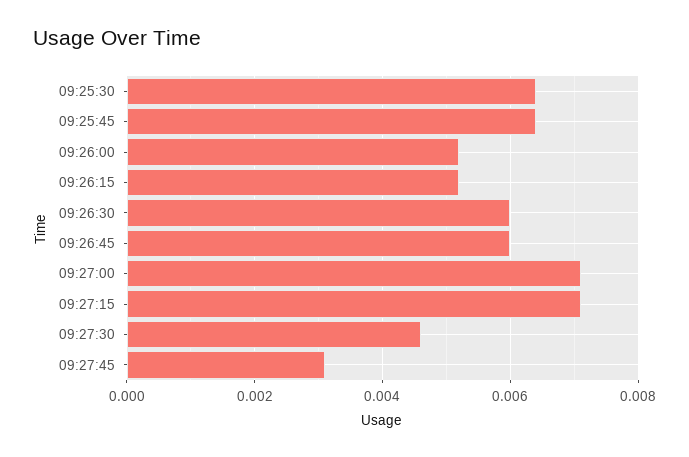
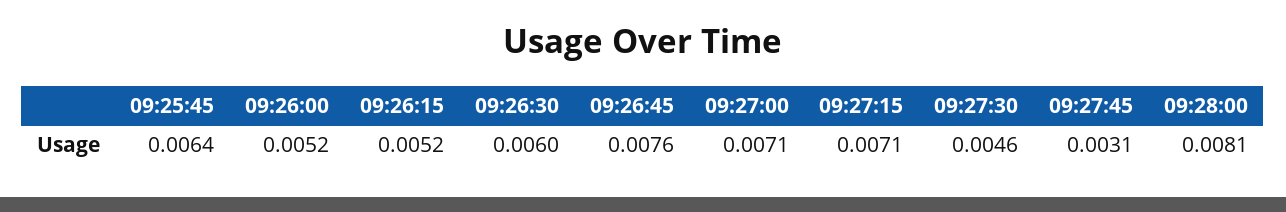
09:25:30: 0.0065 -> none
09:26:45: 0.006 -> 0.0076
09:28:00: none -> 0.0081

